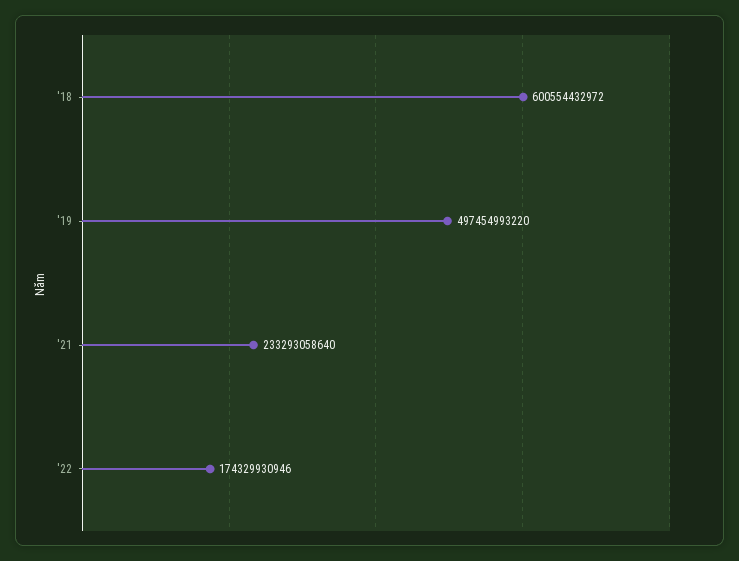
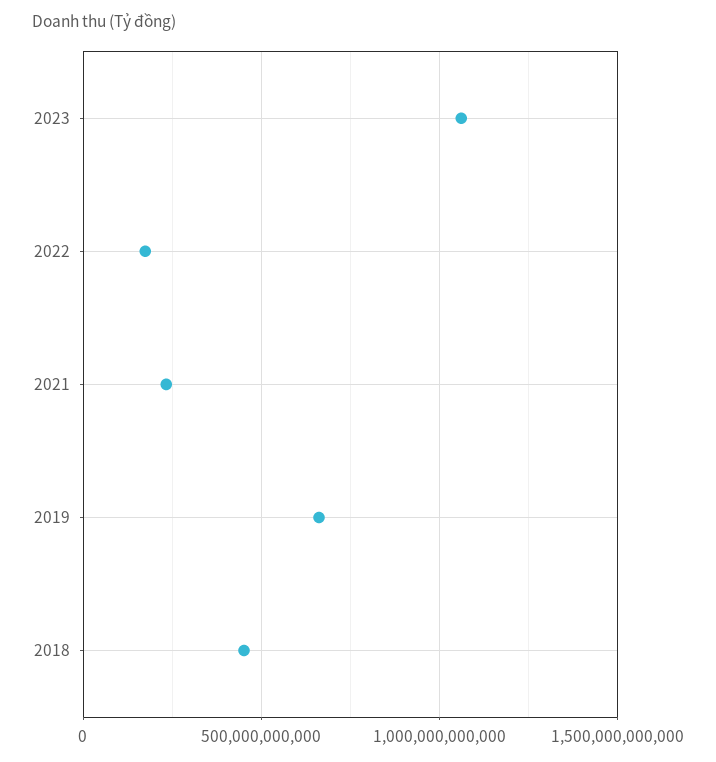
'18: 600554432972 -> 450000000000
'19: 497454993220 -> 650000000000
2023: none -> 1050000000000

